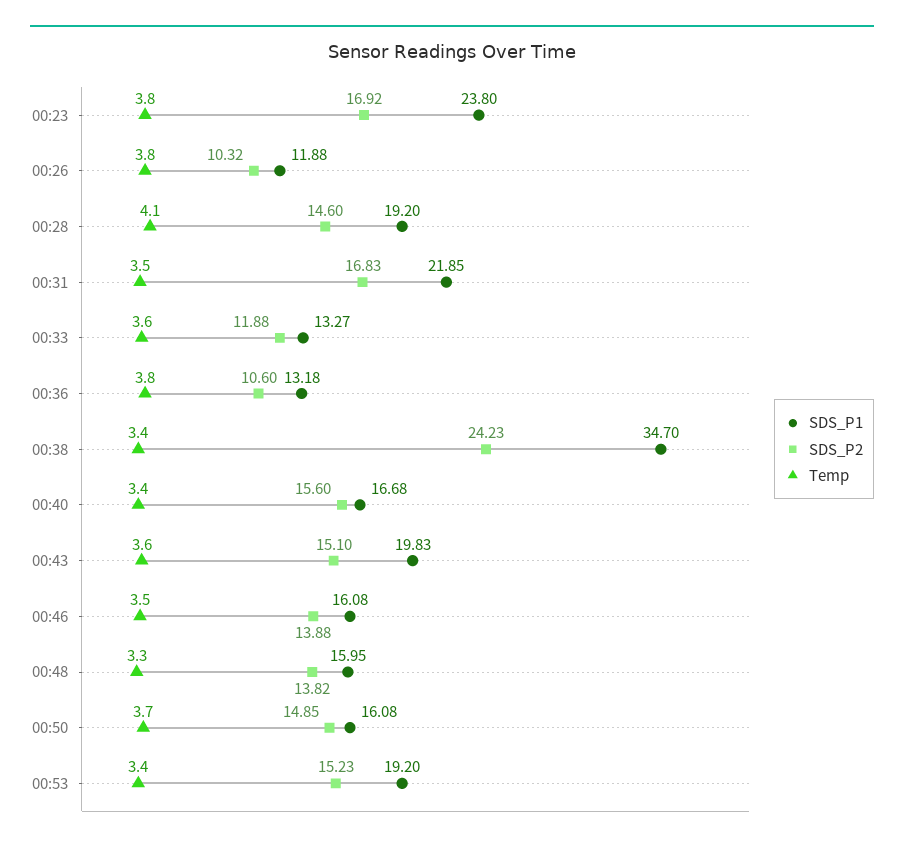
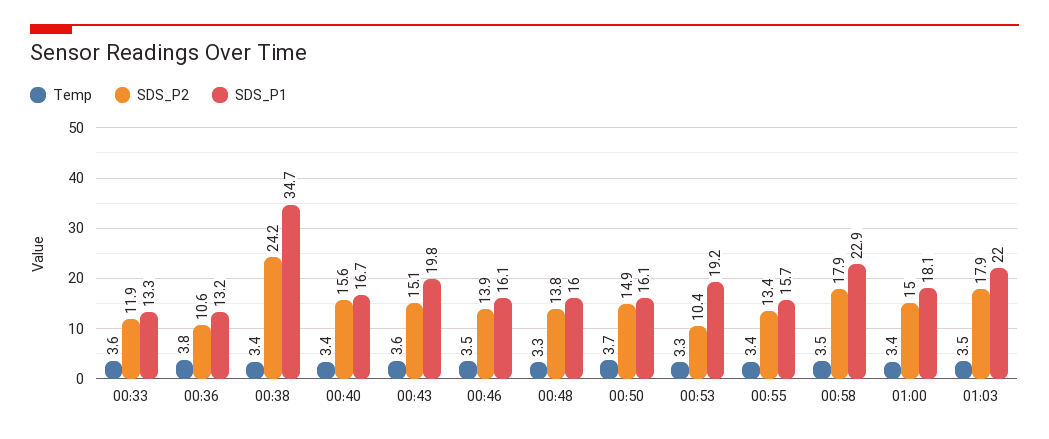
SDS_P1, 00:23: 23.8 -> none
SDS_P2, 00:23: 16.92 -> none
Temp, 00:23: 3.8 -> none
SDS_P1, 00:26: 11.88 -> none
SDS_P2, 00:26: 10.32 -> none
Temp, 00:26: 3.8 -> none
SDS_P1, 00:28: 19.2 -> none
SDS_P2, 00:28: 14.6 -> none
Temp, 00:28: 4.1 -> none
SDS_P1, 00:31: 21.85 -> none
SDS_P2, 00:31: 16.83 -> none
Temp, 00:31: 3.5 -> none
SDS_P2, 00:53: 15.23 -> 10.4
Temp, 00:53: 3.4 -> 3.3
Temp, 00:55: none -> 3.4
SDS_P2, 00:55: none -> 13.4
SDS_P1, 00:55: none -> 15.7
Temp, 00:58: none -> 3.5
SDS_P2, 00:58: none -> 17.9
SDS_P1, 00:58: none -> 22.9
Temp, 01:00: none -> 3.4
SDS_P2, 01:00: none -> 15
SDS_P1, 01:00: none -> 18.1
Temp, 01:03: none -> 3.5
SDS_P2, 01:03: none -> 17.9
SDS_P1, 01:03: none -> 22

